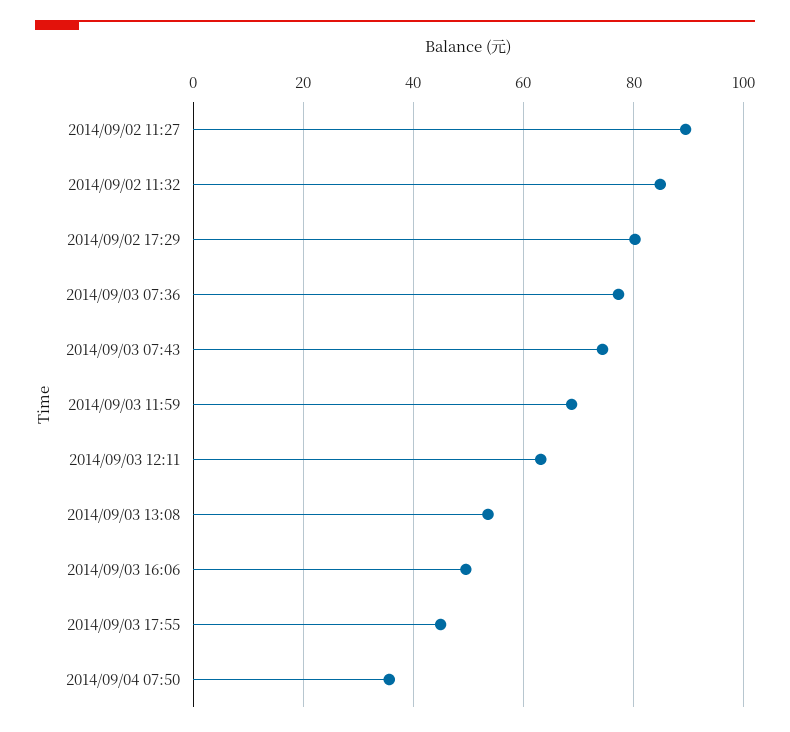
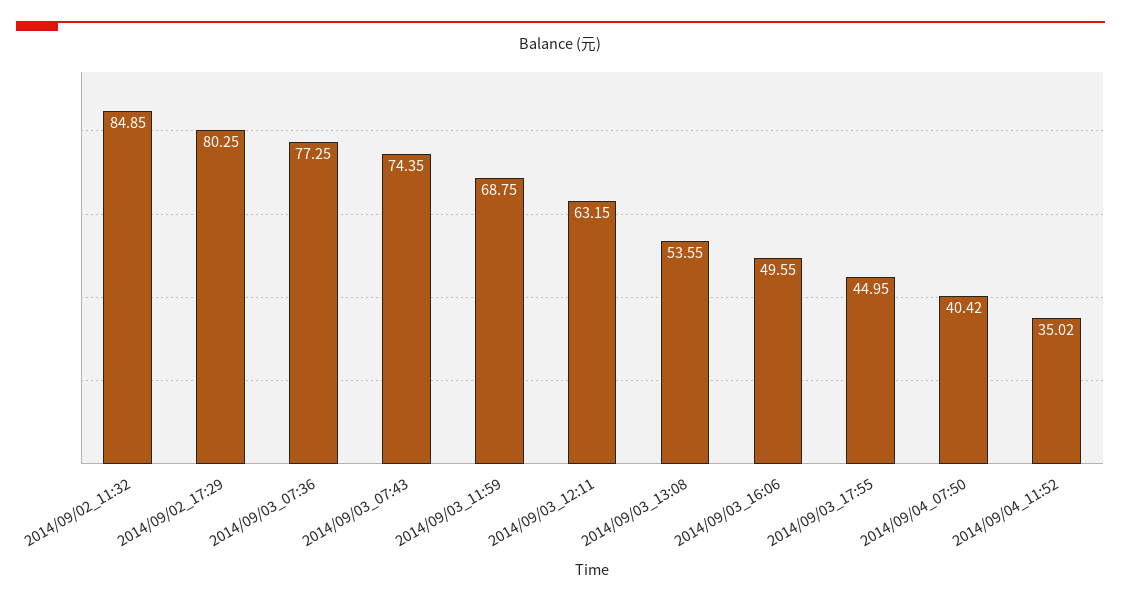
2014/09/02 11:27: 90 -> none
2014/09/04 07:50: 36 -> 40.42
2014/09/04_11:52: none -> 35.02

